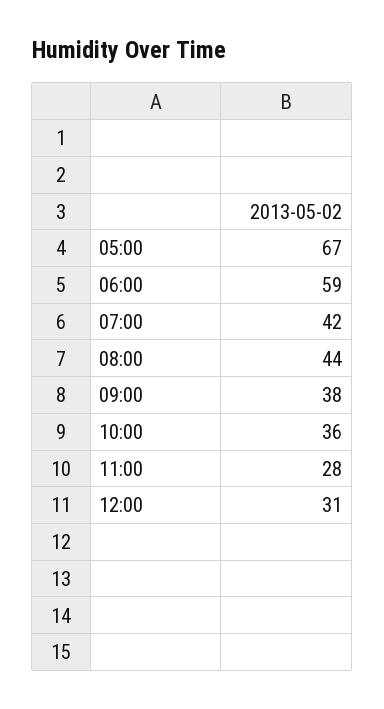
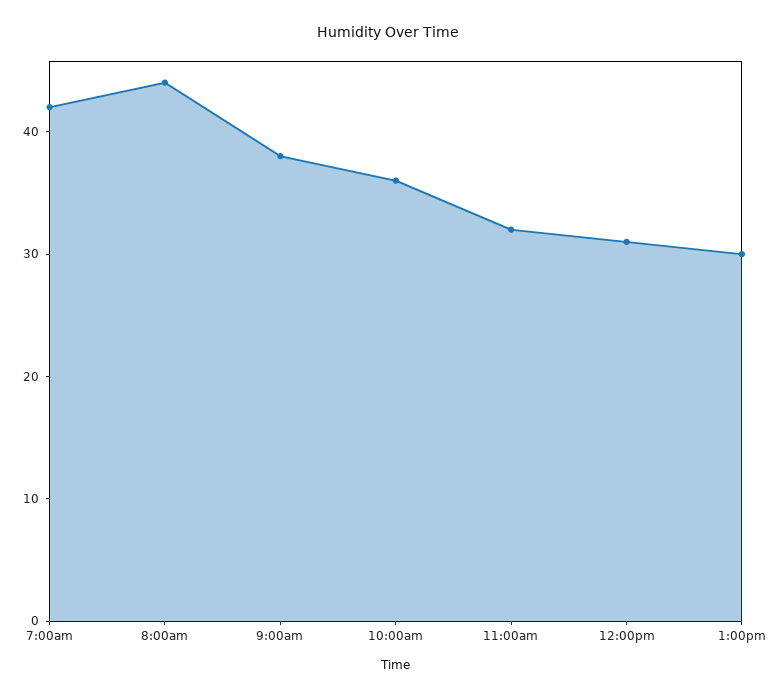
05:00: 67 -> none
06:00: 59 -> none
11:00: 28 -> 32
1:00pm: none -> 30

